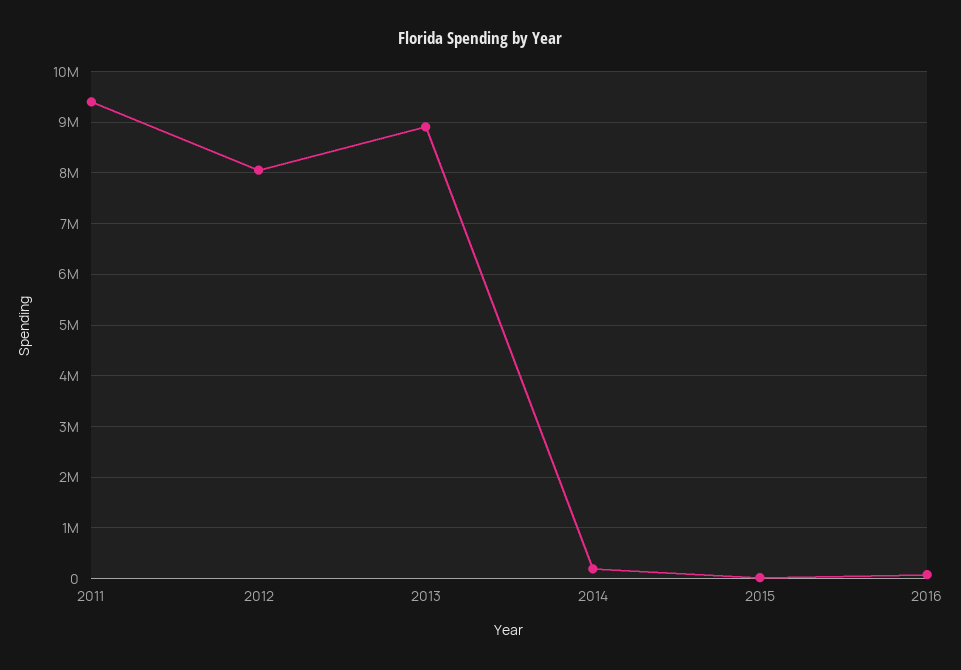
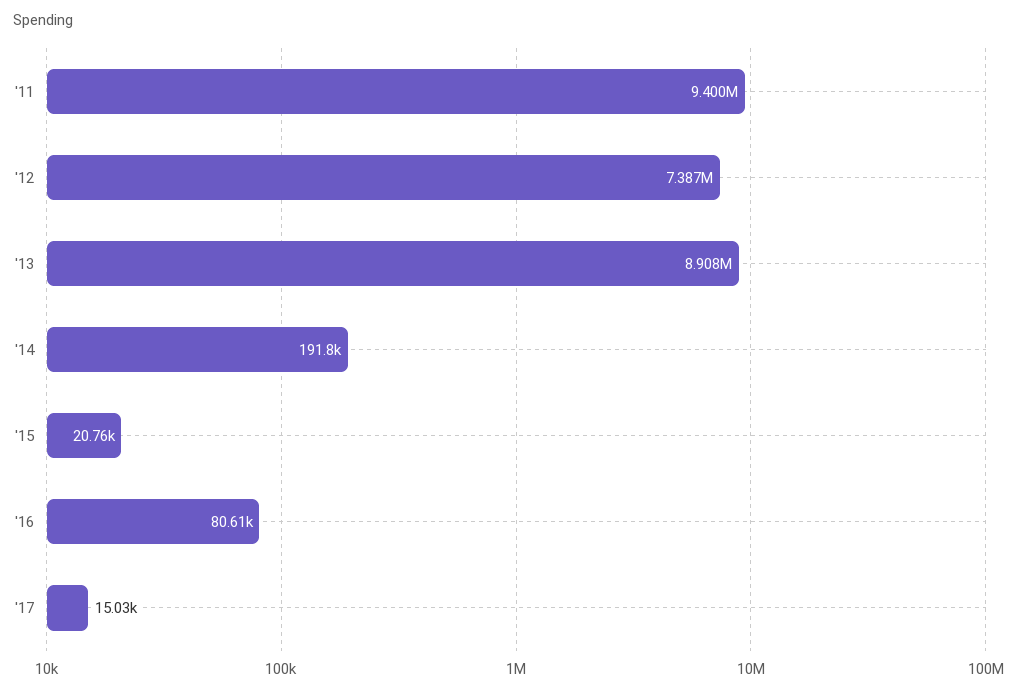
2012: 8000000 -> 7387000
'17: none -> 15030

